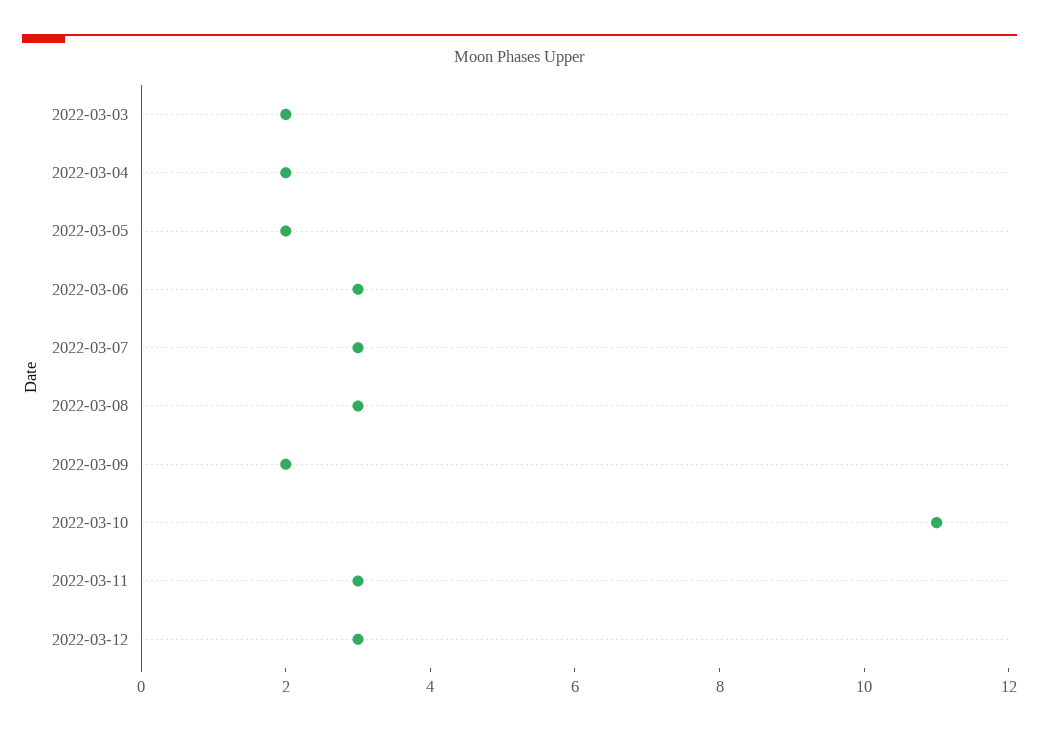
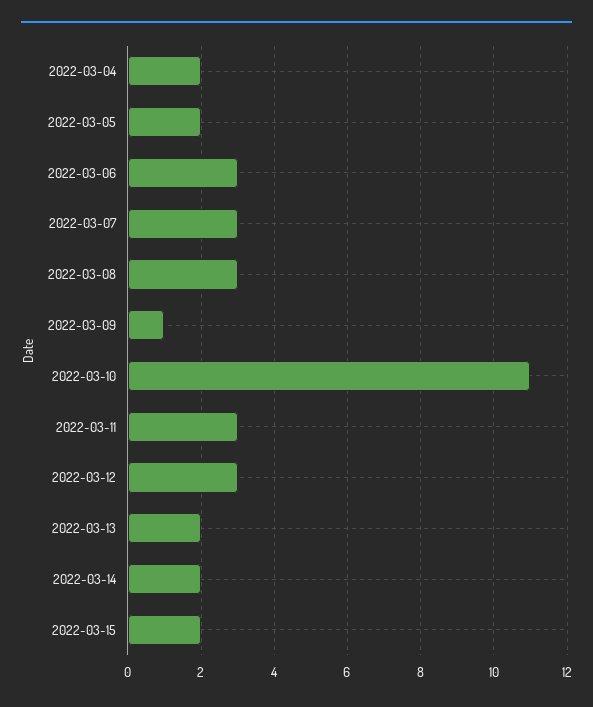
2022-03-03: 2 -> none
2022-03-09: 2 -> 1
2022-03-13: none -> 2
2022-03-14: none -> 2
2022-03-15: none -> 2

